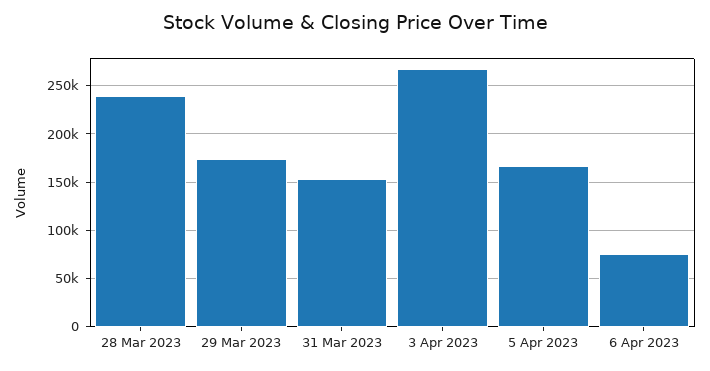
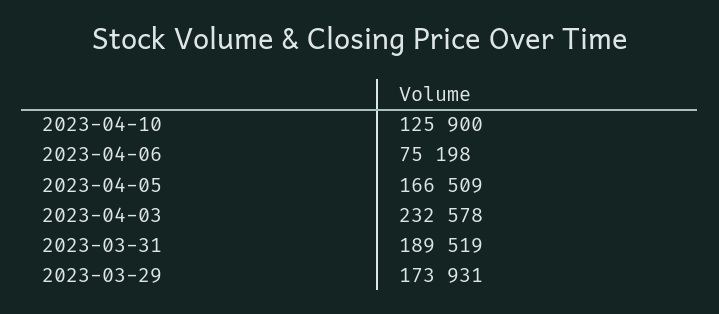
28 Mar 2023: 240000 -> none
31 Mar 2023: 150000 -> 189519
3 Apr 2023: 270000 -> 232578
2023-04-10: none -> 125900

